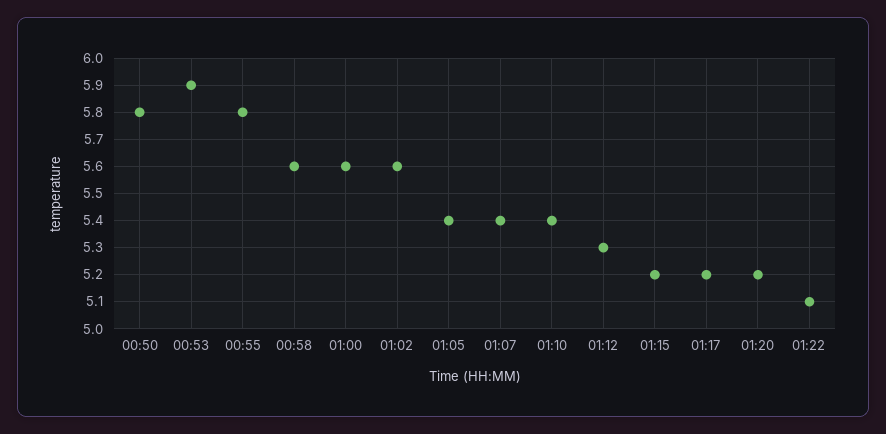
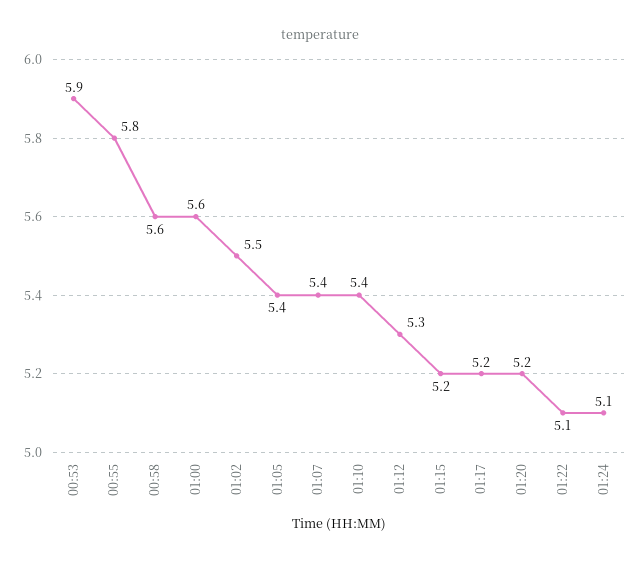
00:50: 5.8 -> none
01:02: 5.6 -> 5.5
01:24: none -> 5.1

